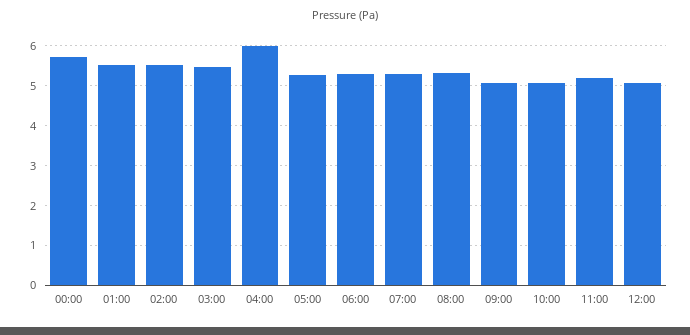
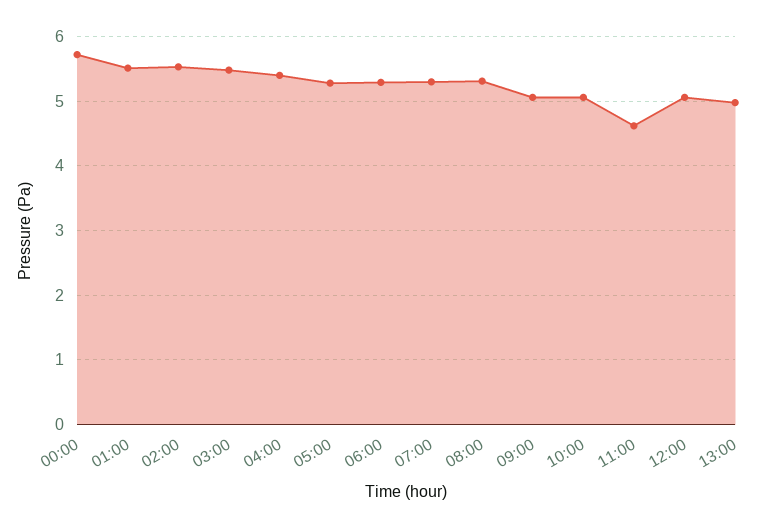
04:00: 6 -> 5.4
11:00: 5.2 -> 4.6
13:00: none -> 5

